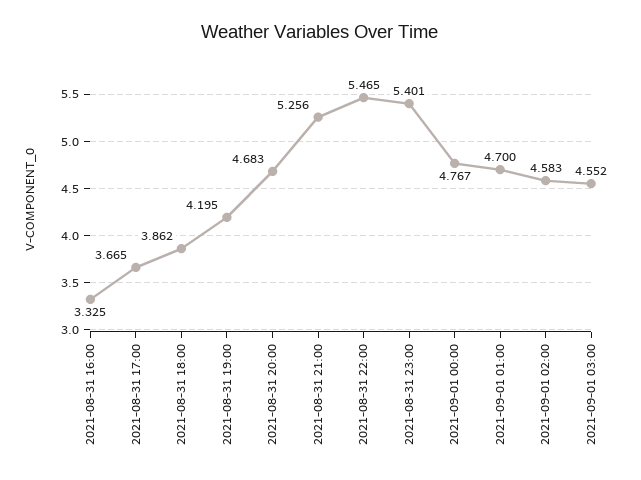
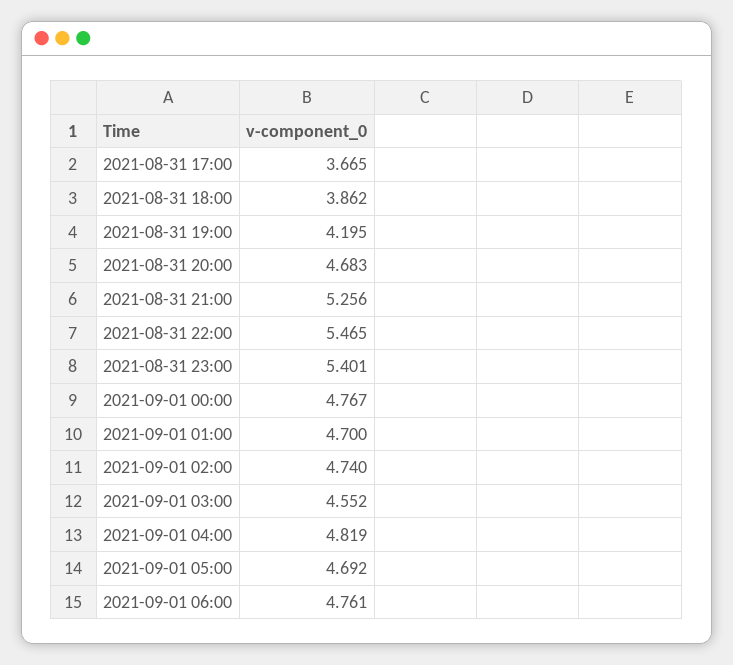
2021-08-31 16:00: 3.325 -> none
2021-09-01 02:00: 4.583 -> 4.74
2021-09-01 04:00: none -> 4.819
2021-09-01 05:00: none -> 4.692
2021-09-01 06:00: none -> 4.761

